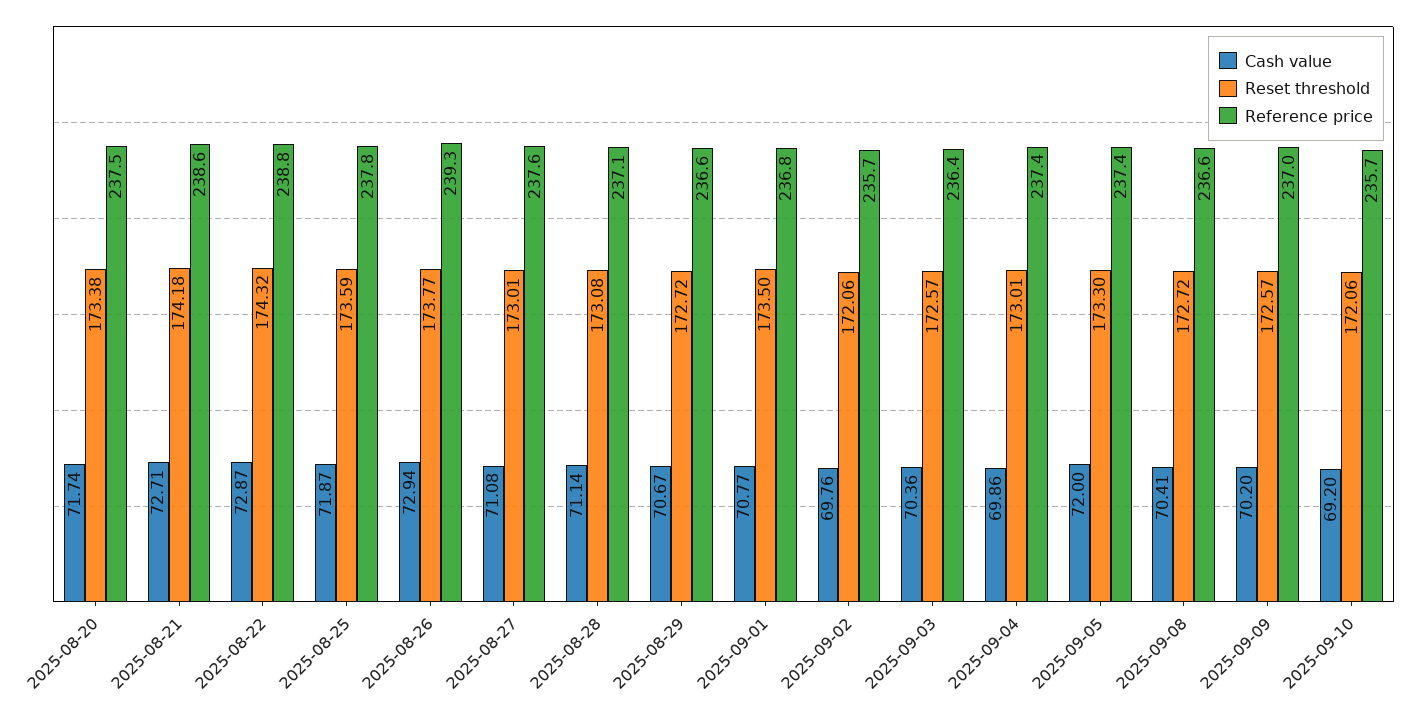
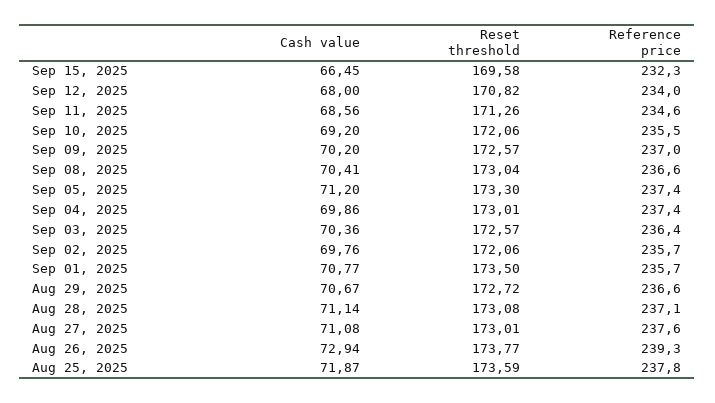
Cash value, 2025-08-20: 71.74 -> none
Reset threshold, 2025-08-20: 173.38 -> none
Reference price, 2025-08-20: 237.5 -> none
Cash value, 2025-08-21: 72.71 -> none
Reset threshold, 2025-08-21: 174.18 -> none
Reference price, 2025-08-21: 238.6 -> none
Cash value, 2025-08-22: 72.87 -> none
Reset threshold, 2025-08-22: 174.32 -> none
Reference price, 2025-08-22: 238.8 -> none
Reference price, 2025-09-01: 236.8 -> 235.7
Cash value, 2025-09-05: 72 -> 71.2
Reset threshold, 2025-09-08: 172.72 -> 173.04
Reference price, 2025-09-10: 235.7 -> 235.5
Cash value, Sep 15, 2025: none -> 66.45
Reset threshold, Sep 15, 2025: none -> 169.58
Reference price, Sep 15, 2025: none -> 232.3
Cash value, Sep 12, 2025: none -> 68
Reset threshold, Sep 12, 2025: none -> 170.82
Reference price, Sep 12, 2025: none -> 234
Cash value, Sep 11, 2025: none -> 68.56
Reset threshold, Sep 11, 2025: none -> 171.26
Reference price, Sep 11, 2025: none -> 234.6

